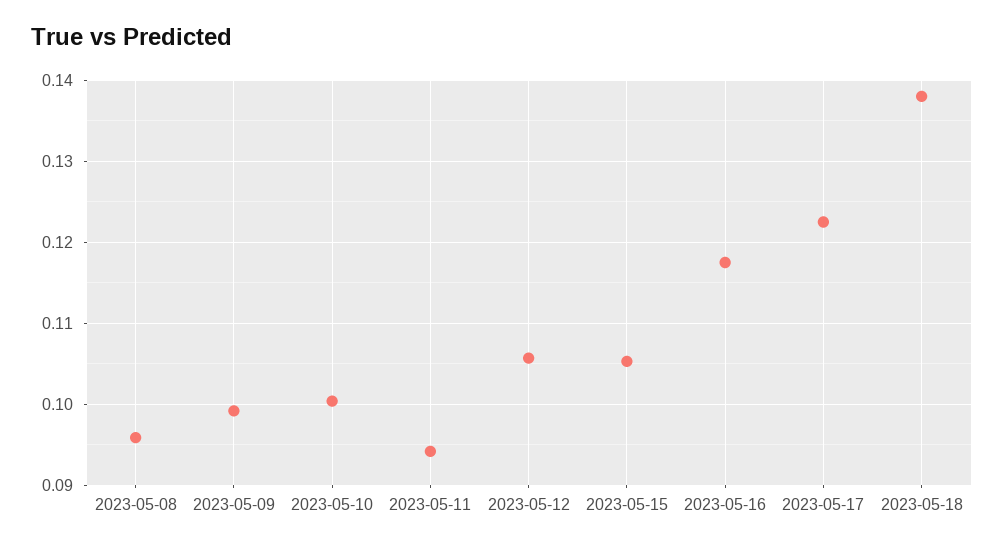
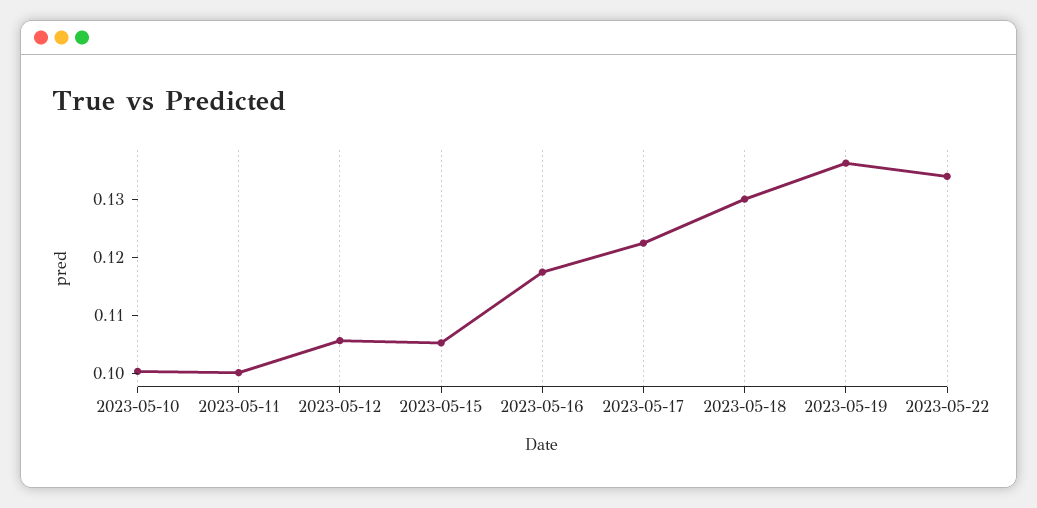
2023-05-08: 0.096 -> none
2023-05-09: 0.099 -> none
2023-05-11: 0.094 -> 0.1
2023-05-18: 0.138 -> 0.13
2023-05-19: none -> 0.136
2023-05-22: none -> 0.134

